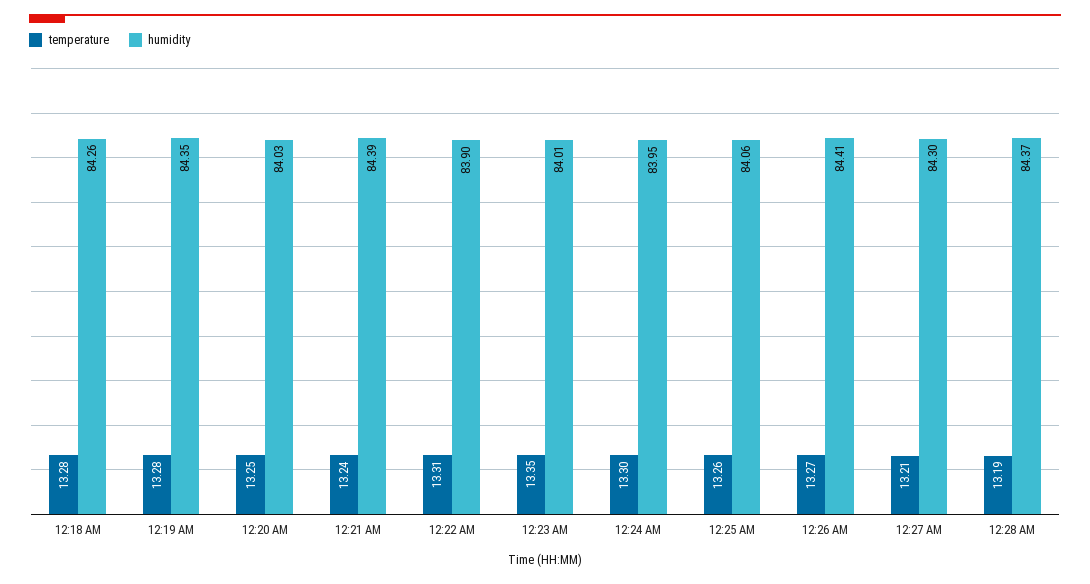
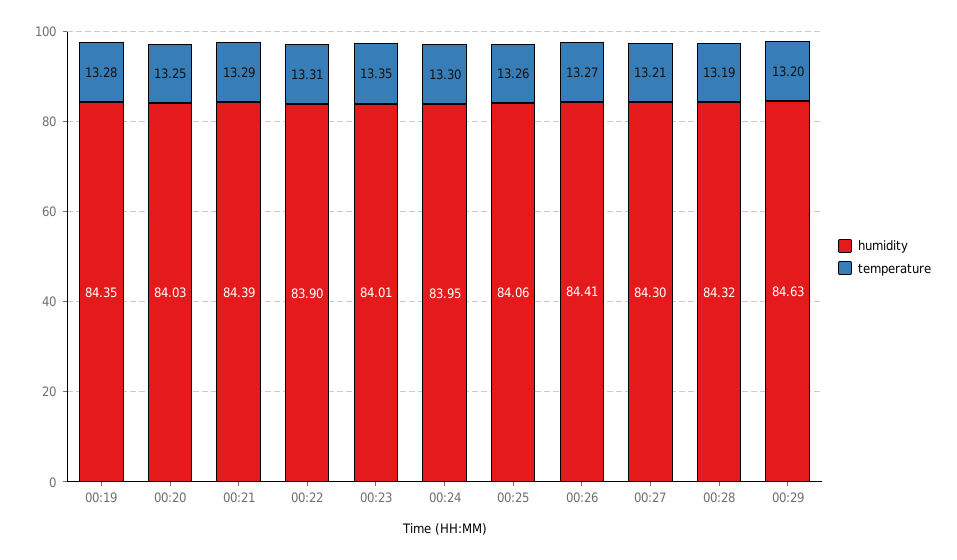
temperature, 12:18 AM: 13.28 -> none
humidity, 12:18 AM: 84.26 -> none
temperature, 12:21 AM: 13.24 -> 13.29
humidity, 12:28 AM: 84.37 -> 84.32
humidity, 00:29: none -> 84.63
temperature, 00:29: none -> 13.2

